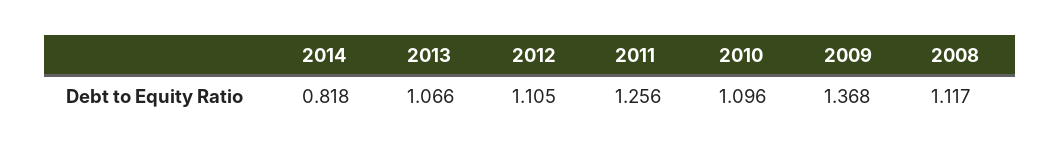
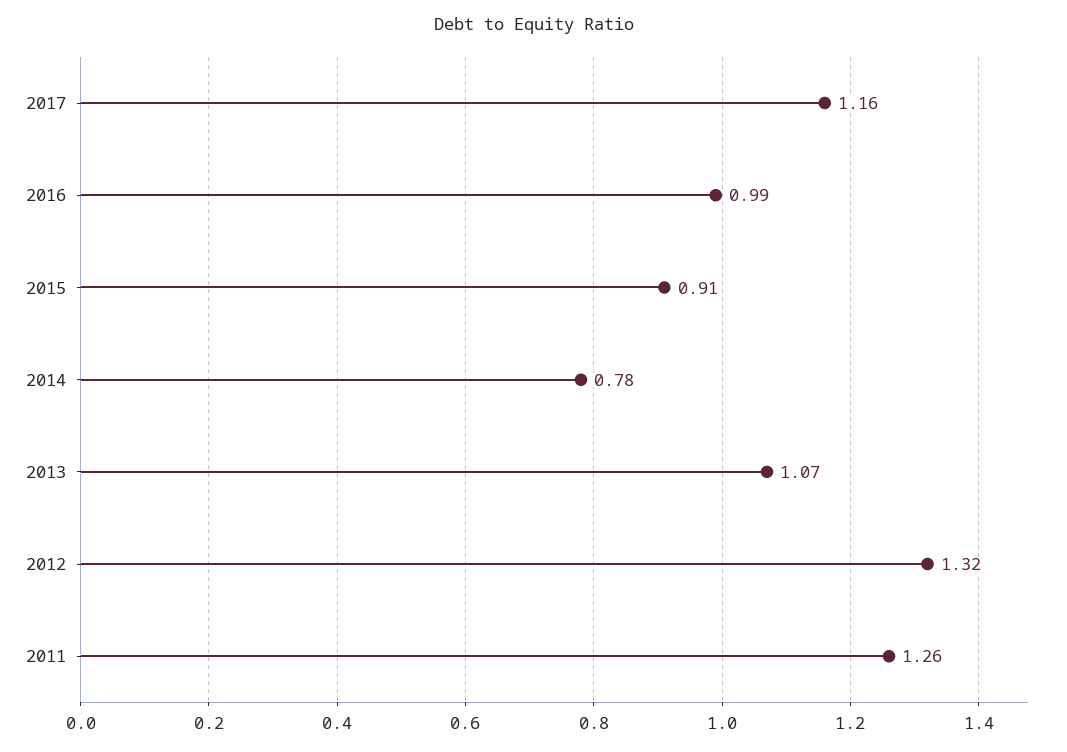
2014: 0.818 -> 0.78
2012: 1.105 -> 1.32
2010: 1.096 -> none
2009: 1.368 -> none
2008: 1.117 -> none
2017: none -> 1.16
2016: none -> 0.99
2015: none -> 0.91

